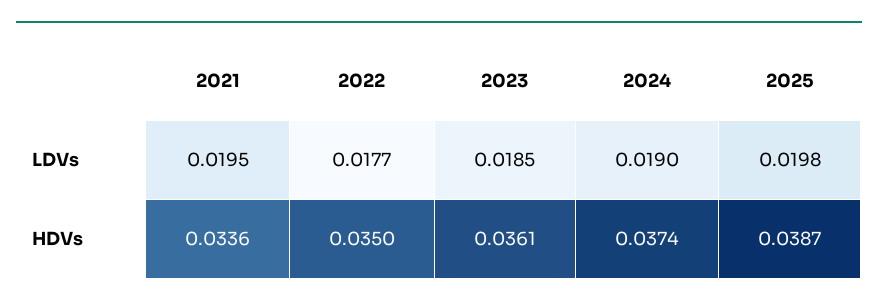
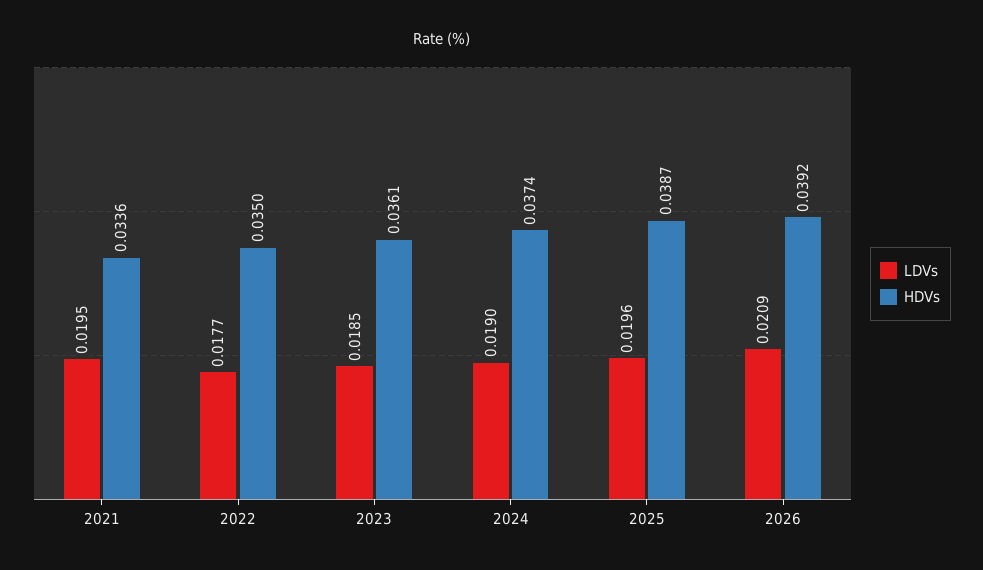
LDVs, 2025: 0.0198 -> 0.0196
LDVs, 2026: none -> 0.0209
HDVs, 2026: none -> 0.0392

